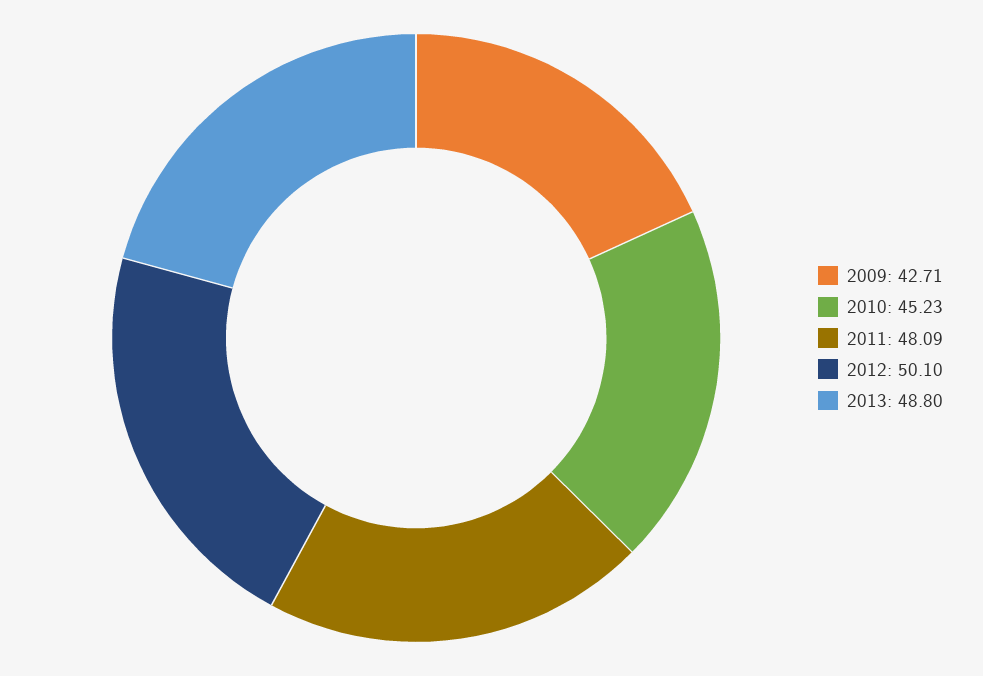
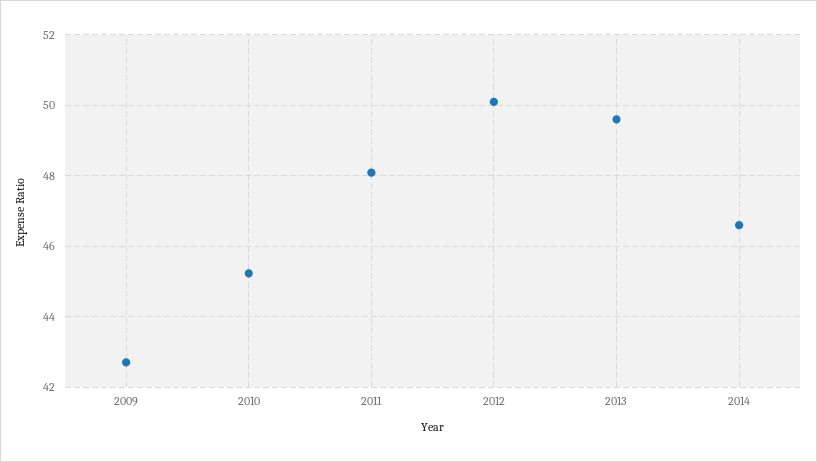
2013: 48.8 -> 49.6
2014: none -> 46.6

